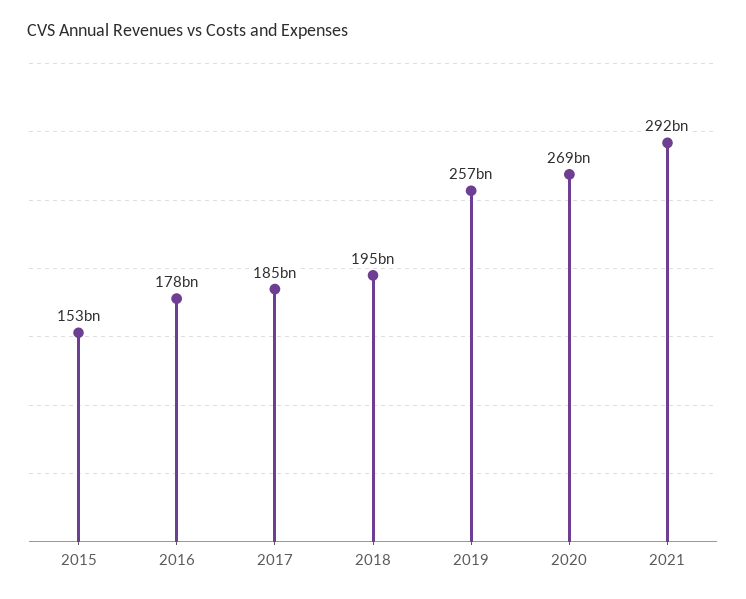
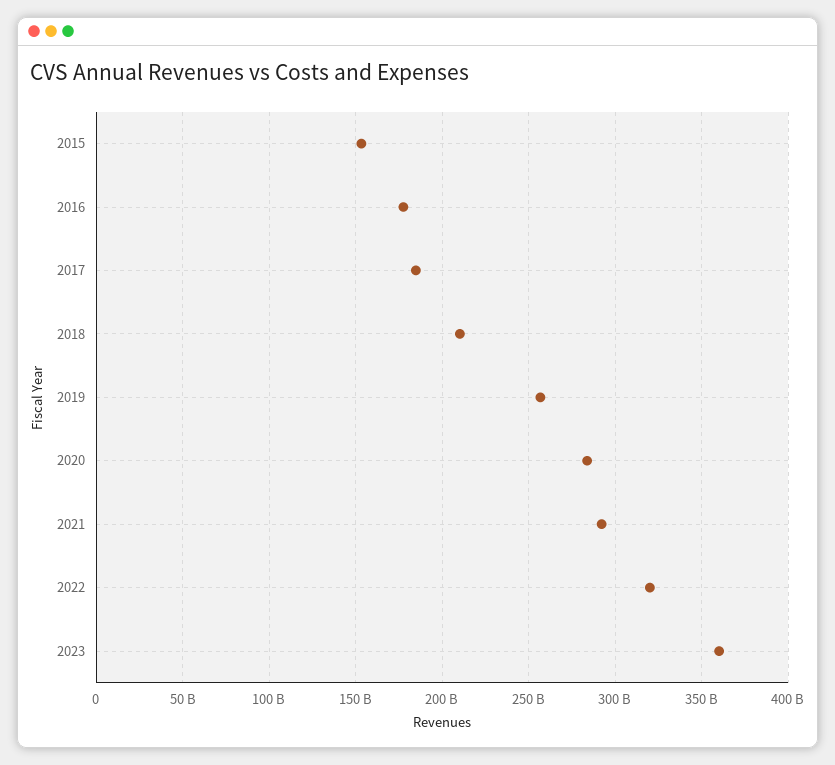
2018: 195000000000 -> 210000000000
2020: 269000000000 -> 285000000000
2022: none -> 320000000000
2023: none -> 360000000000

